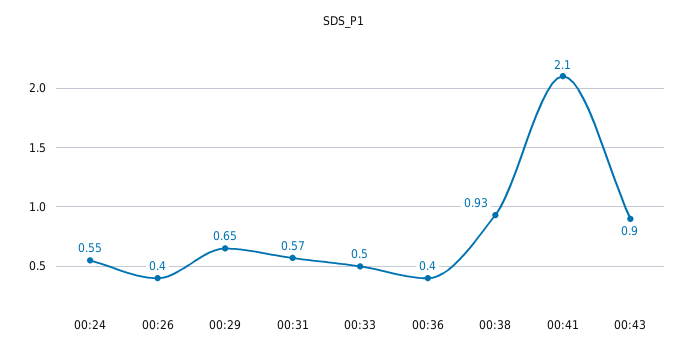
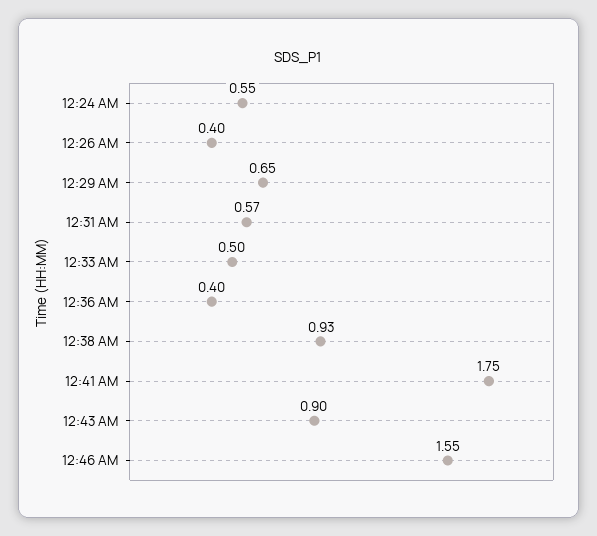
00:41: 2.1 -> 1.75
12:46 AM: none -> 1.55

